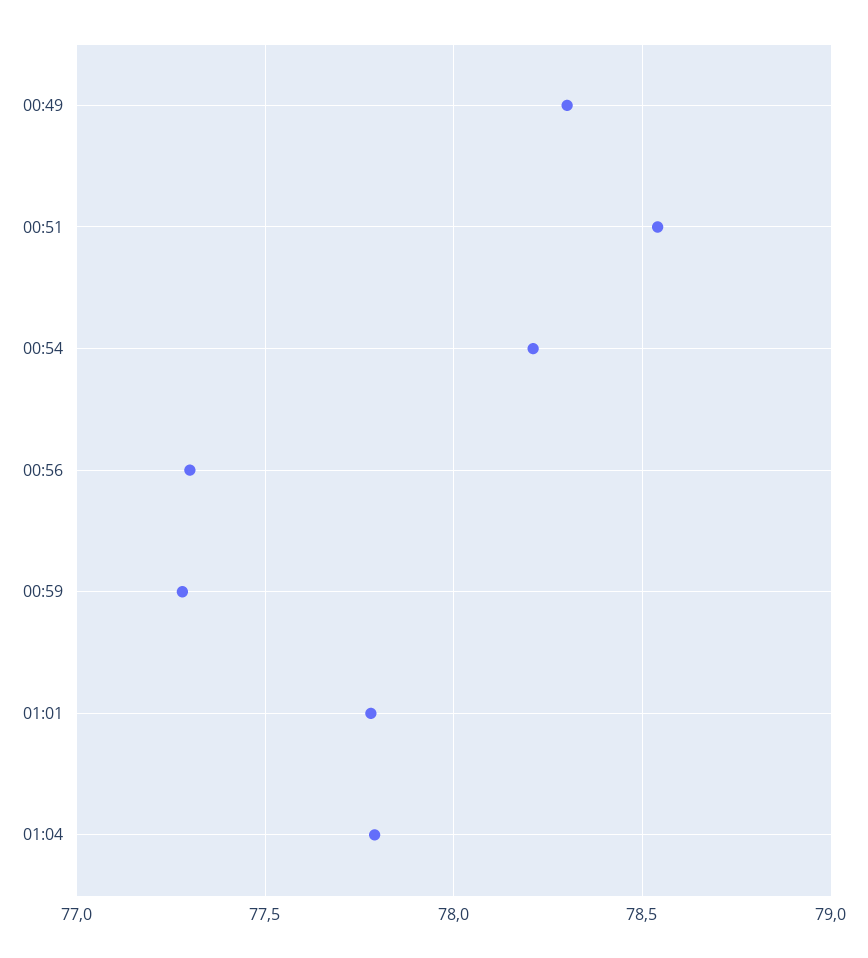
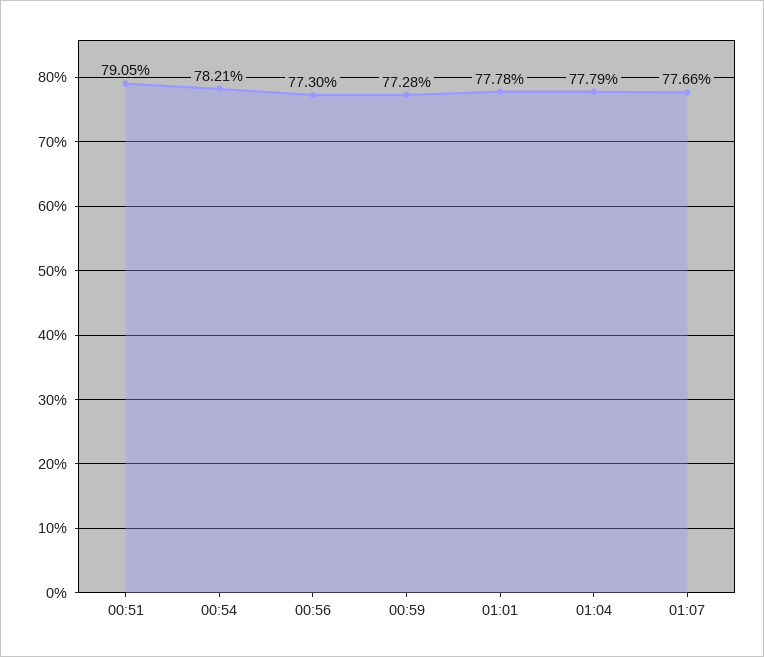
00:49: 78.3 -> none
00:51: 78.55 -> 79.05
01:07: none -> 77.66

